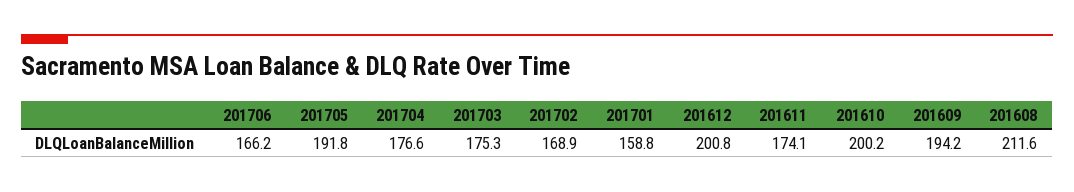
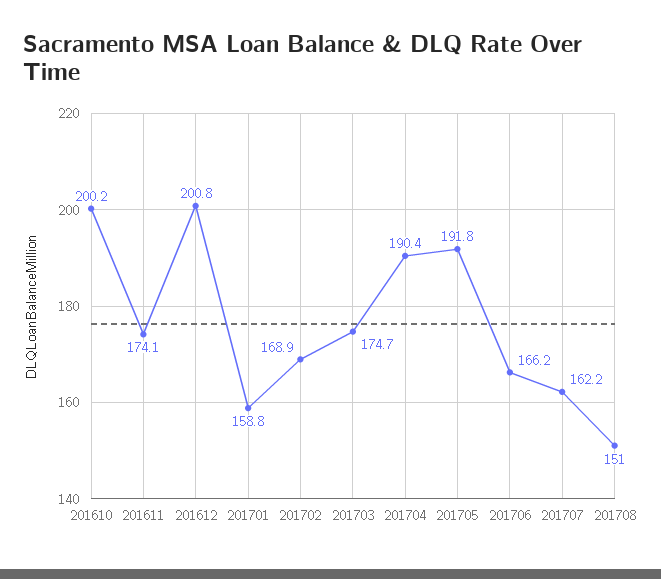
201704: 176.6 -> 190.4
201703: 175.3 -> 174.7
201609: 194.2 -> none
201608: 211.6 -> none
201707: none -> 162.2
201708: none -> 151

